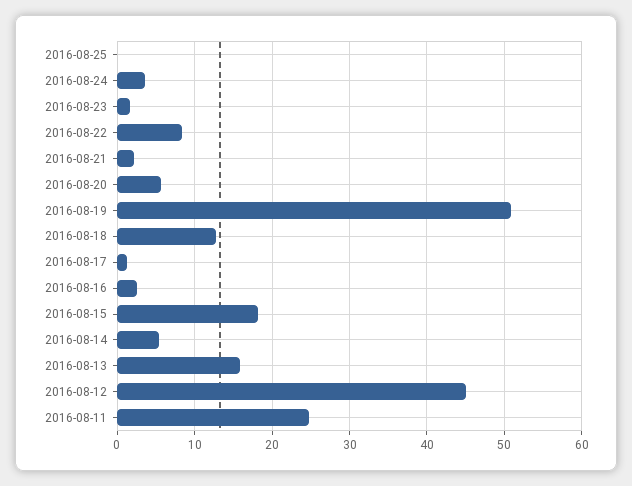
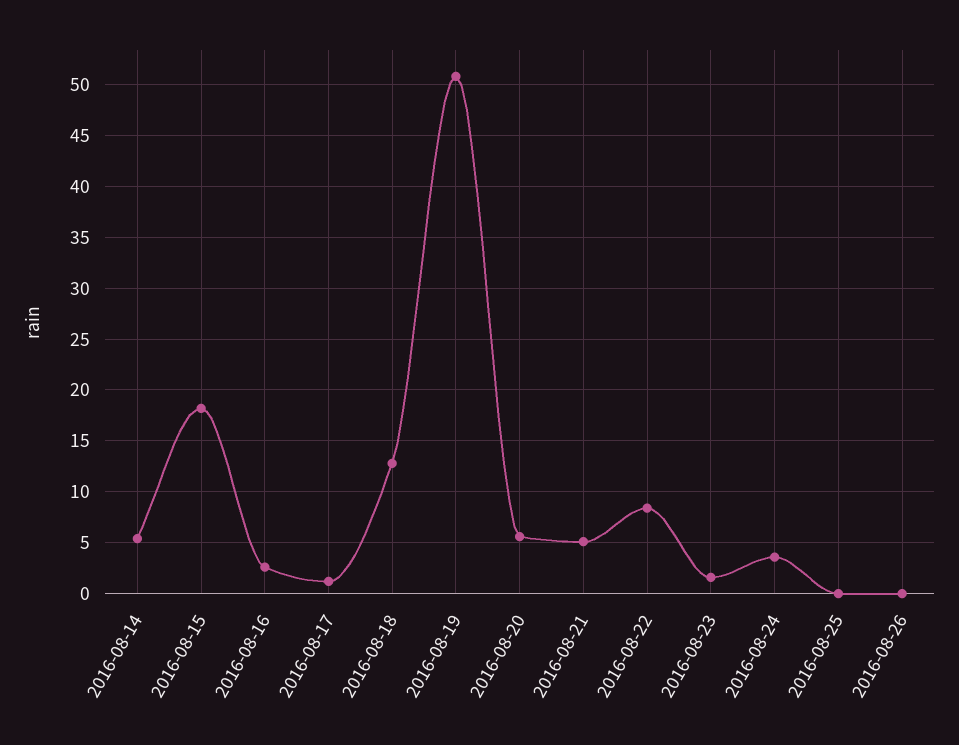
2016-08-21: 2 -> 5
2016-08-13: 16 -> none
2016-08-12: 45 -> none
2016-08-11: 25 -> none
2016-08-26: none -> 0

